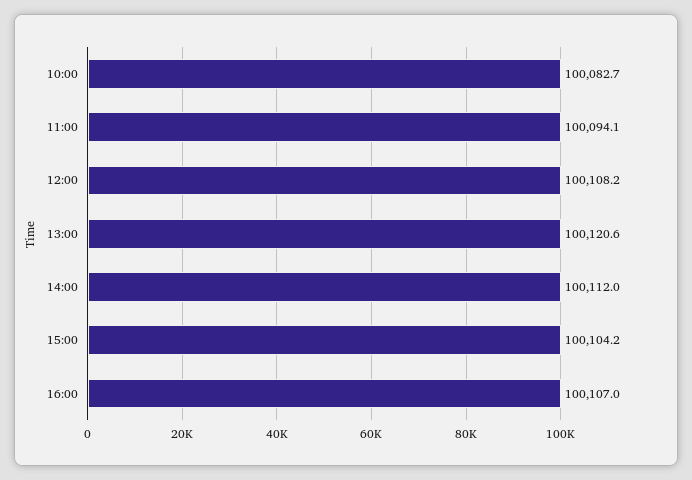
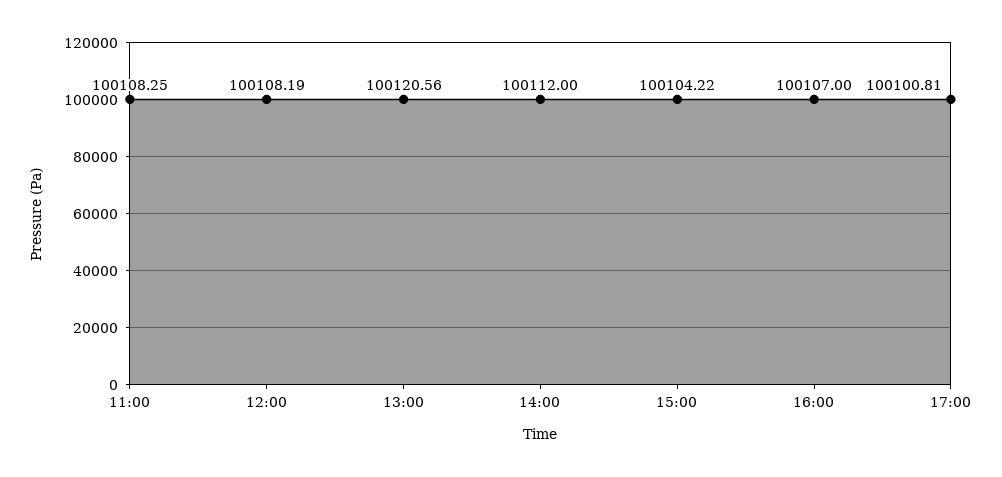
10:00: 100082.7 -> none
11:00: 100094.1 -> 100108.25
17:00: none -> 100100.81

